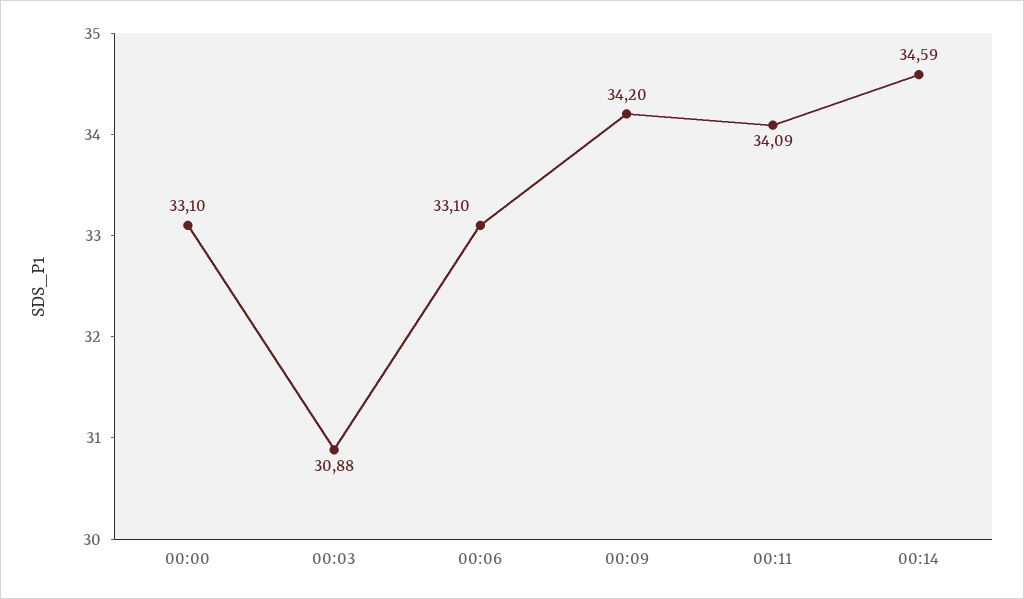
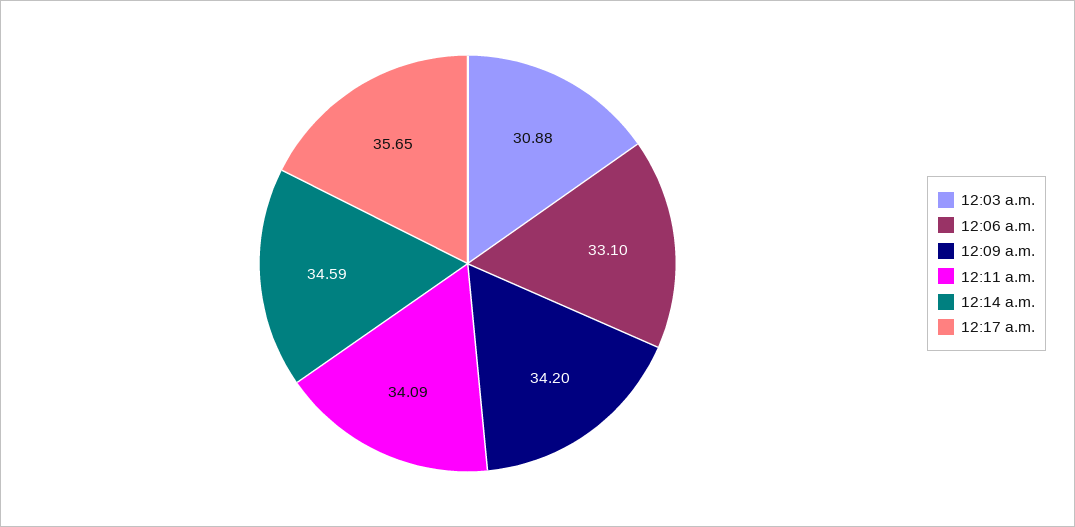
00:00: 33.1 -> none
12:17 a.m.: none -> 35.65

